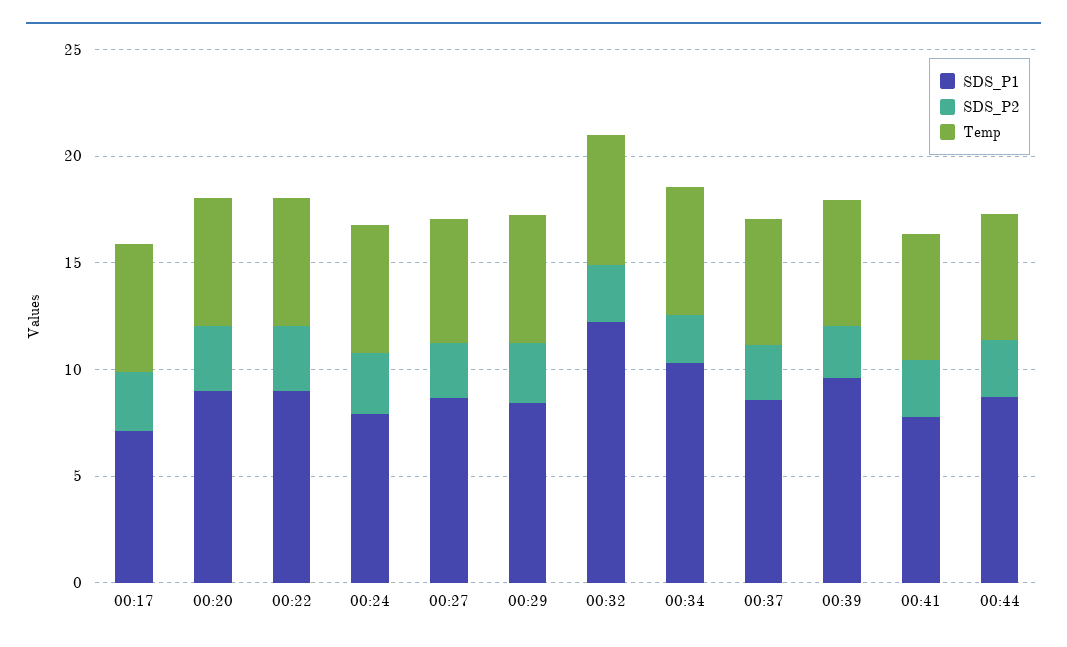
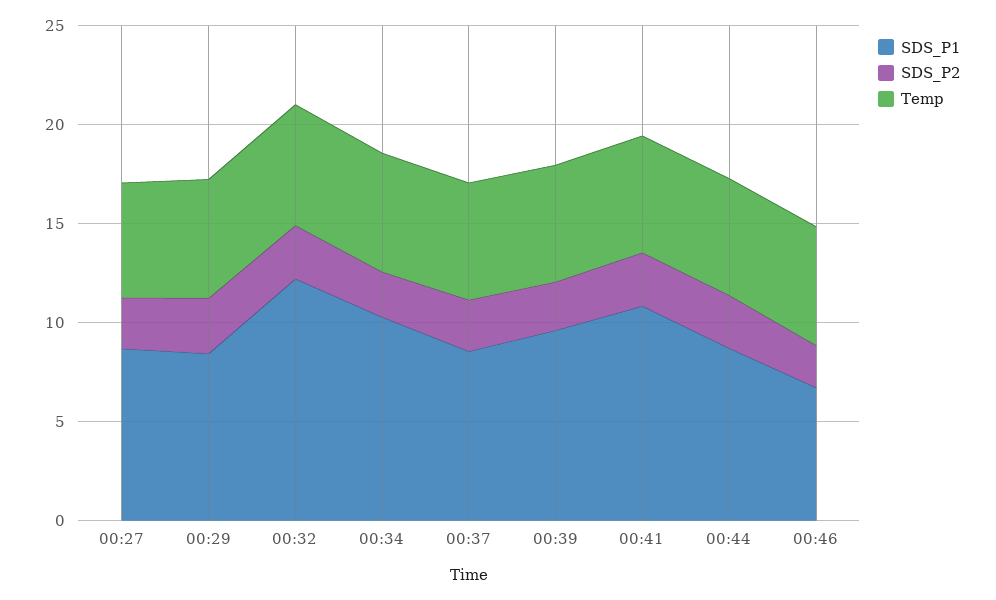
SDS_P1, 00:17: 7 -> none
SDS_P2, 00:17: 3 -> none
Temp, 00:17: 6 -> none
SDS_P1, 00:20: 9 -> none
SDS_P2, 00:20: 3 -> none
Temp, 00:20: 6 -> none
SDS_P1, 00:22: 9 -> none
SDS_P2, 00:22: 3 -> none
Temp, 00:22: 6 -> none
SDS_P1, 00:24: 8 -> none
SDS_P2, 00:24: 3 -> none
Temp, 00:24: 6 -> none
SDS_P1, 00:41: 8 -> 11
SDS_P1, 00:46: none -> 7
SDS_P2, 00:46: none -> 2
Temp, 00:46: none -> 6

